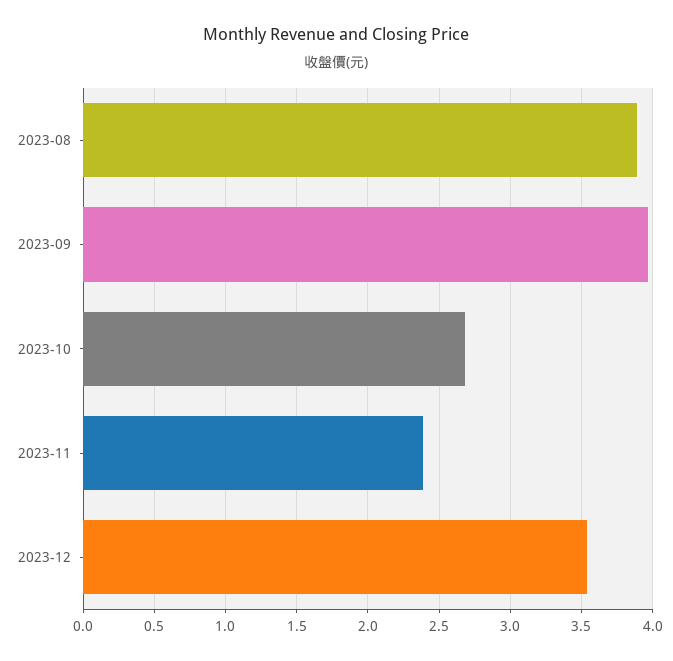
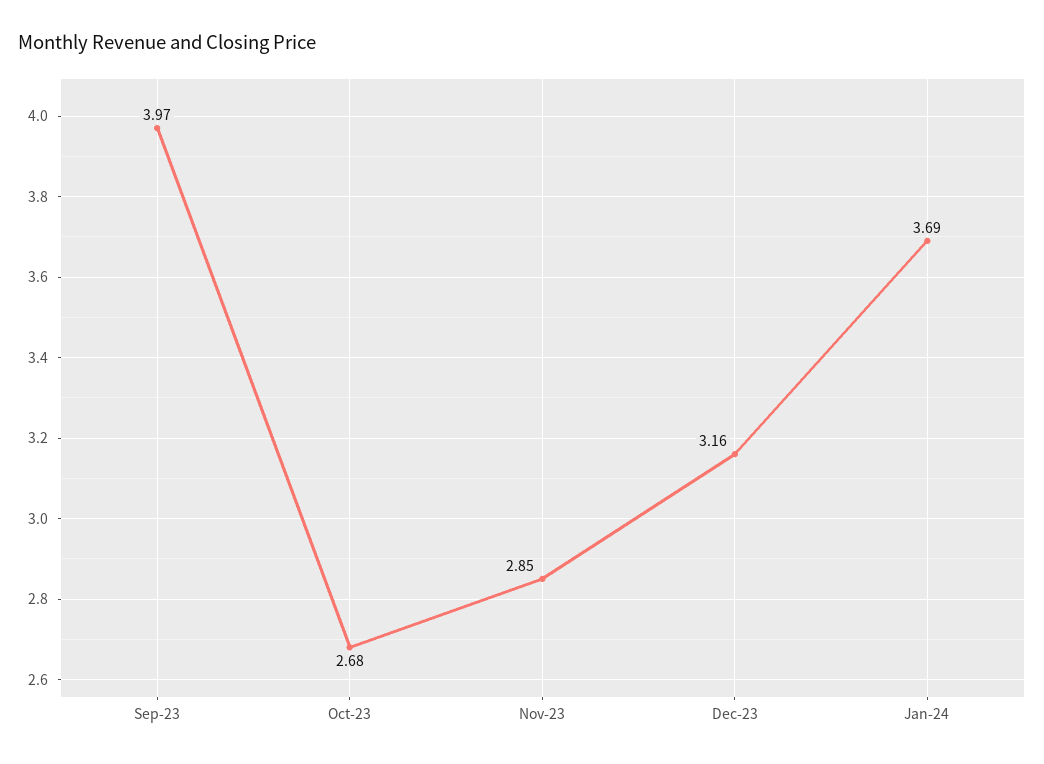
2023-08: 3.9 -> none
2023-11: 2.4 -> 2.85
2023-12: 3.55 -> 3.16
Jan-24: none -> 3.69

